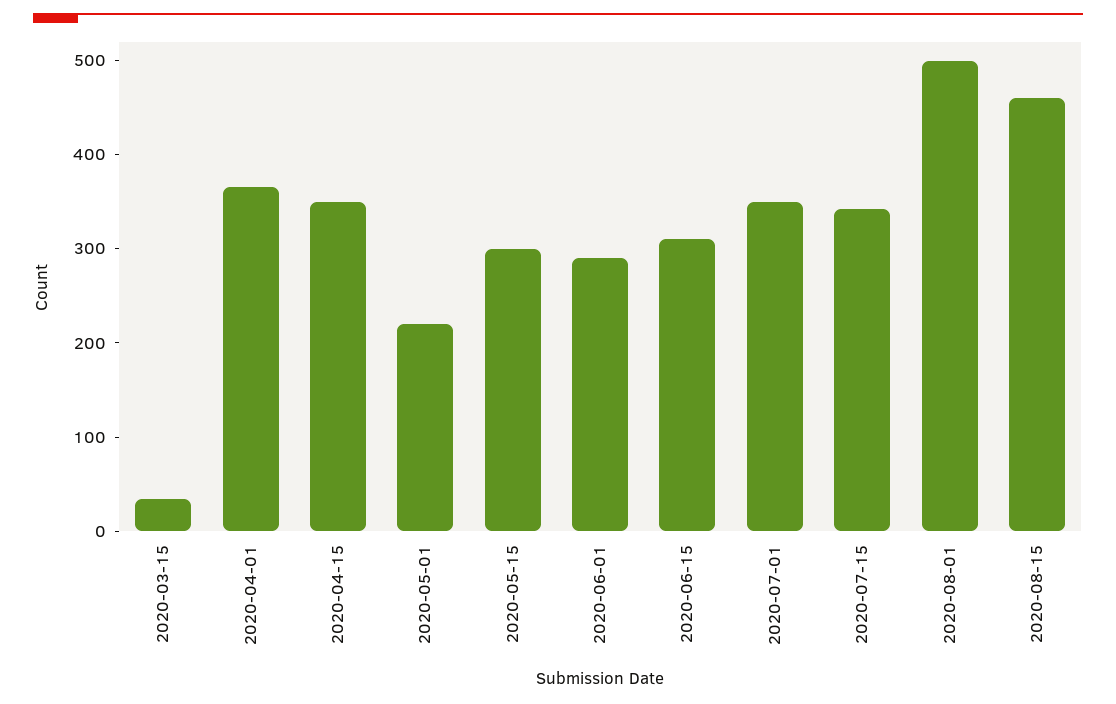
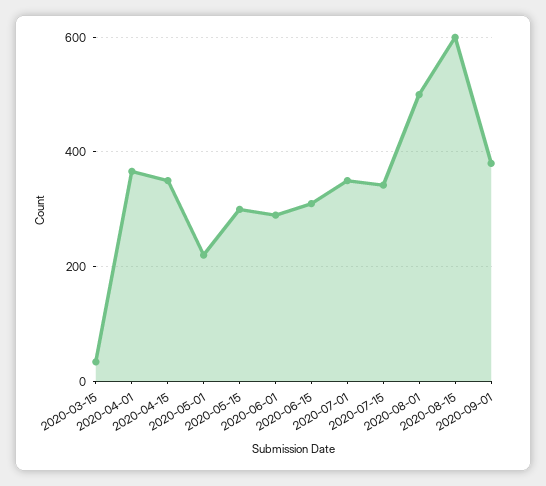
2020-08-15: 460 -> 600
2020-09-01: none -> 380

